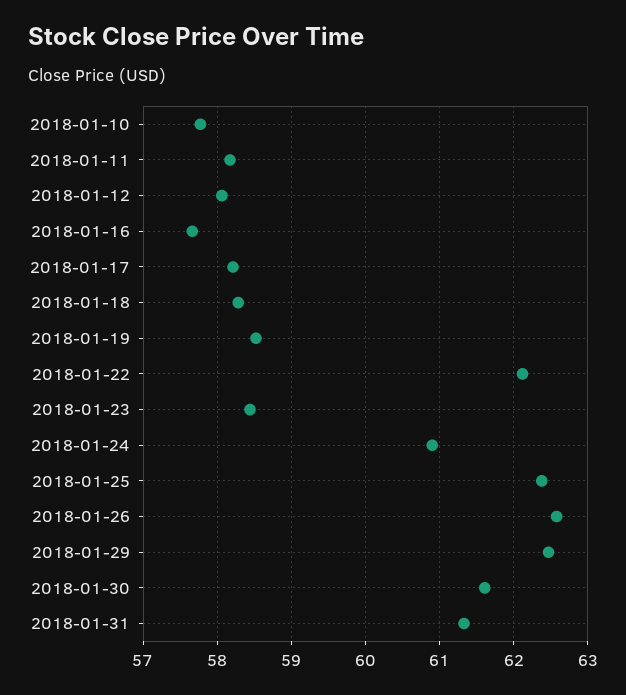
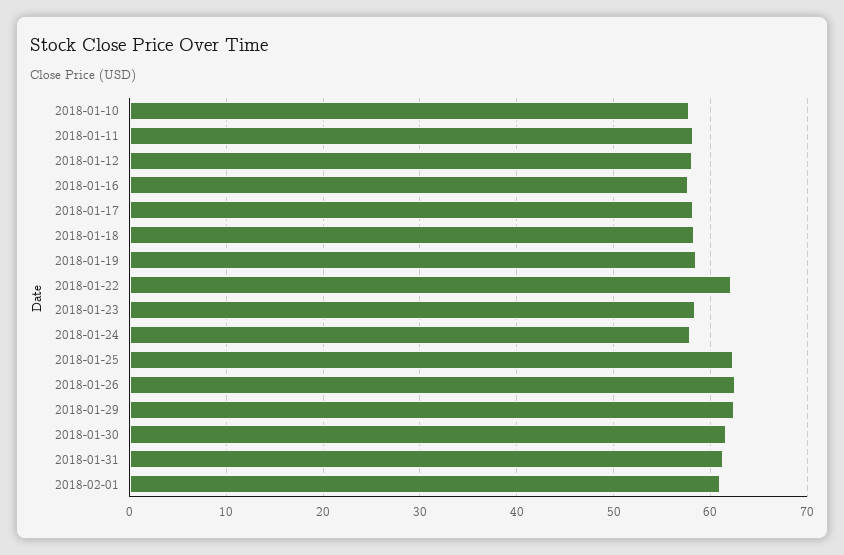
2018-01-24: 60.9 -> 58
2018-02-01: none -> 61

